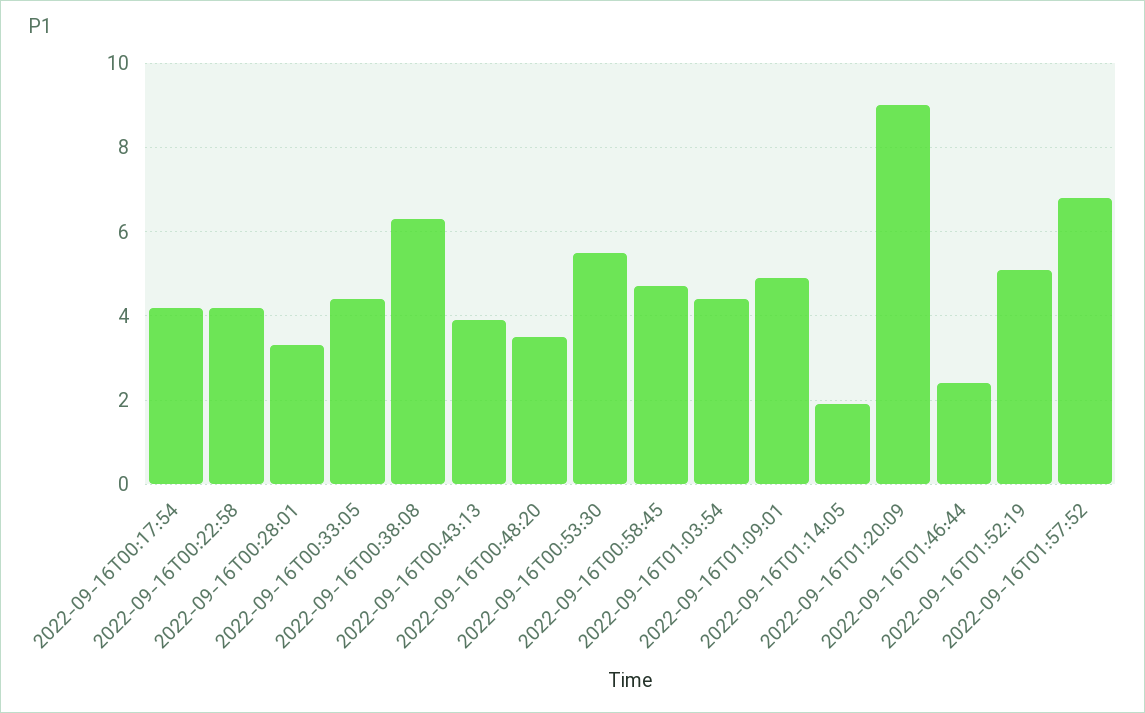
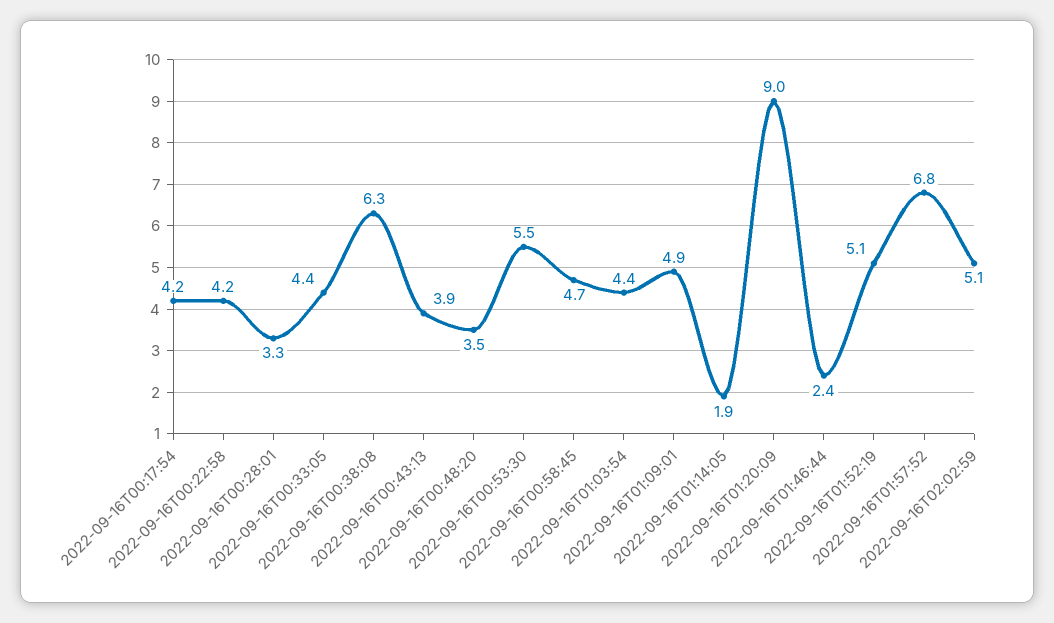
2022-09-16T02:02:59: none -> 5.1

